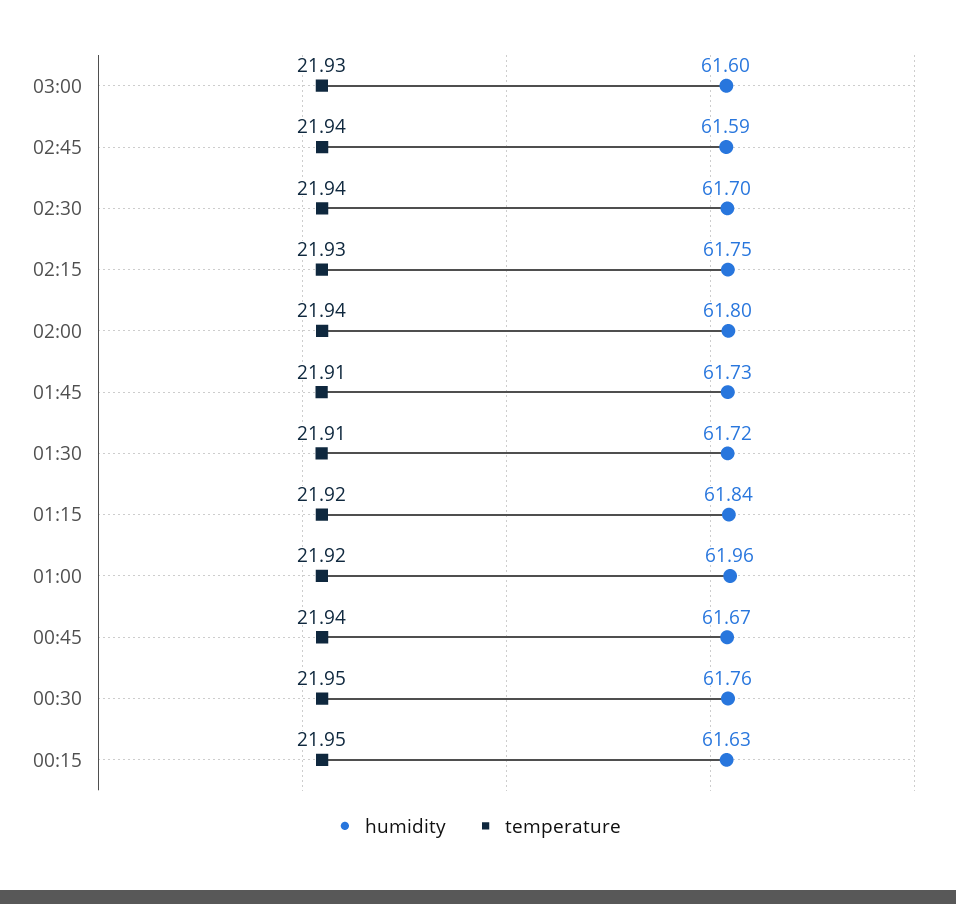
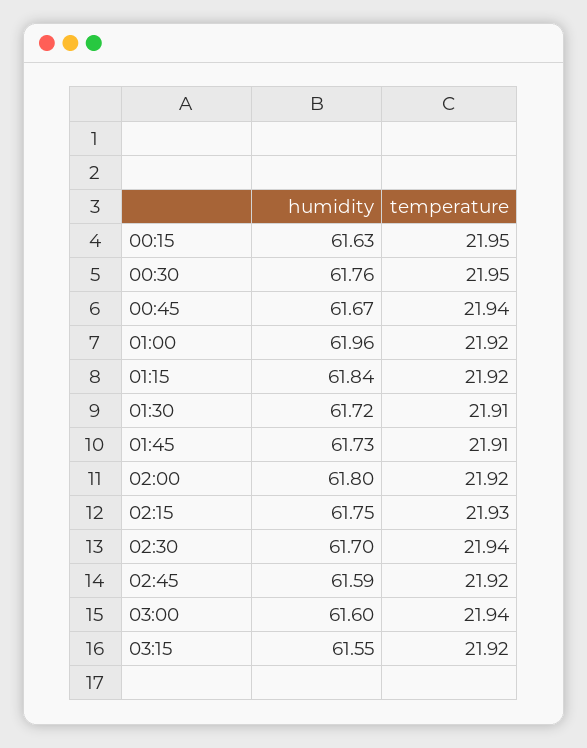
temperature, 03:00: 21.93 -> 21.94
temperature, 02:45: 21.94 -> 21.92
temperature, 02:00: 21.94 -> 21.92
humidity, 03:15: none -> 61.55
temperature, 03:15: none -> 21.92

